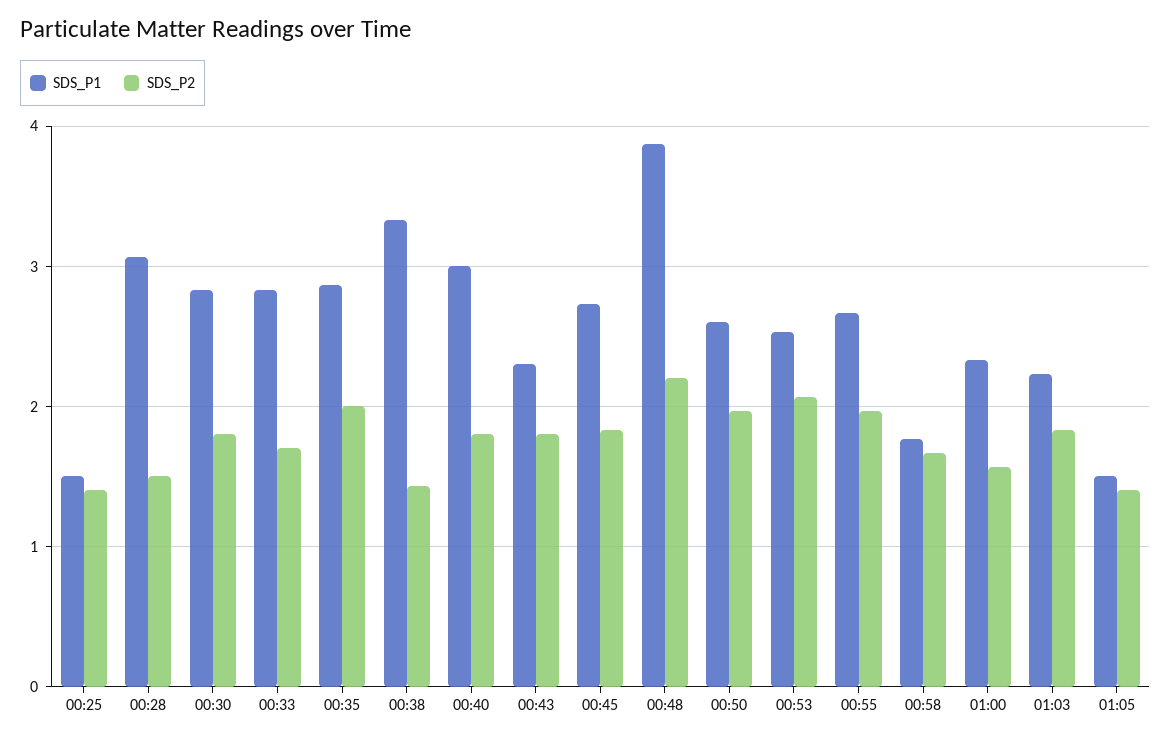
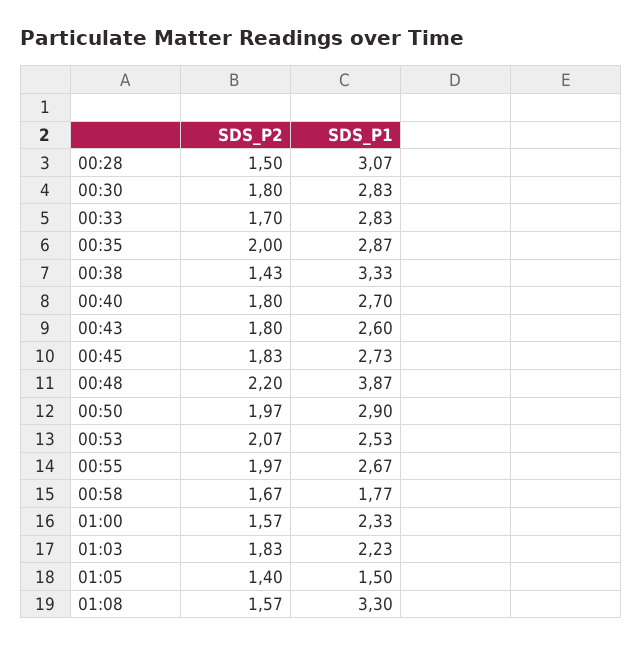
SDS_P1, 00:25: 1.5 -> none
SDS_P2, 00:25: 1.4 -> none
SDS_P1, 00:40: 3 -> 2.7
SDS_P1, 00:43: 2.3 -> 2.6
SDS_P1, 00:50: 2.6 -> 2.9
SDS_P2, 01:08: none -> 1.57
SDS_P1, 01:08: none -> 3.3

